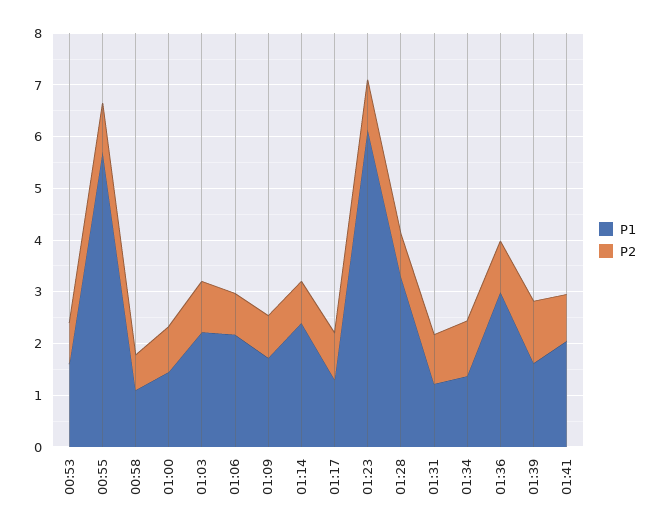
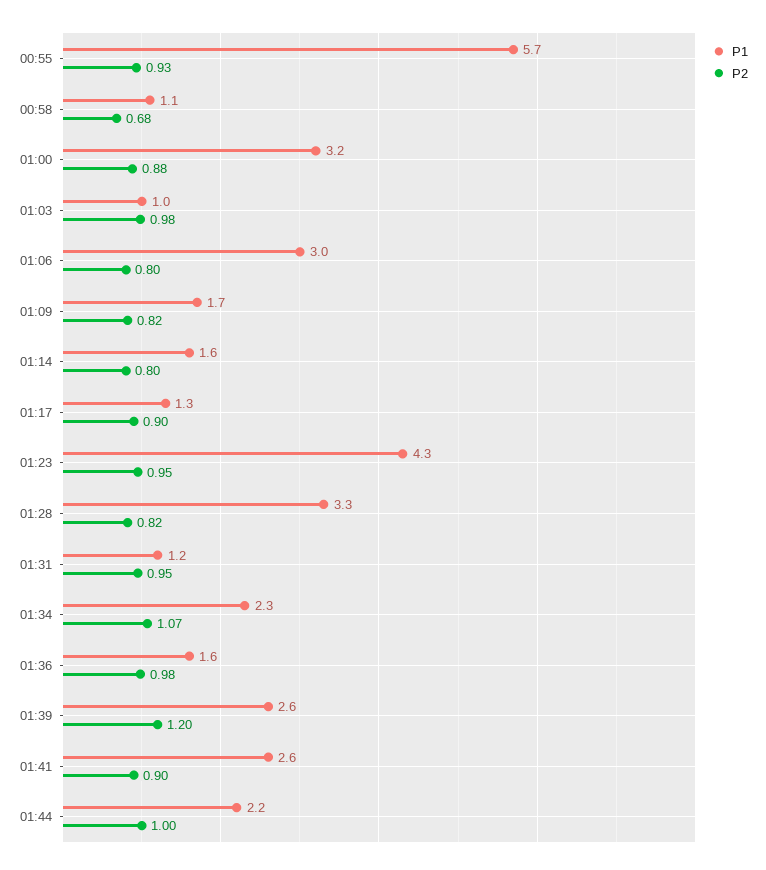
P1, 00:53: 1.6 -> none
P2, 00:53: 0.8 -> none
P1, 01:00: 1.4 -> 3.2
P1, 01:03: 2.2 -> 1
P1, 01:06: 2.2 -> 3
P1, 01:14: 2.4 -> 1.6
P1, 01:23: 6.2 -> 4.3
P1, 01:34: 1.4 -> 2.3
P1, 01:36: 3 -> 1.6
P1, 01:39: 1.6 -> 2.6
P1, 01:41: 2 -> 2.6
P1, 01:44: none -> 2.2
P2, 01:44: none -> 1

